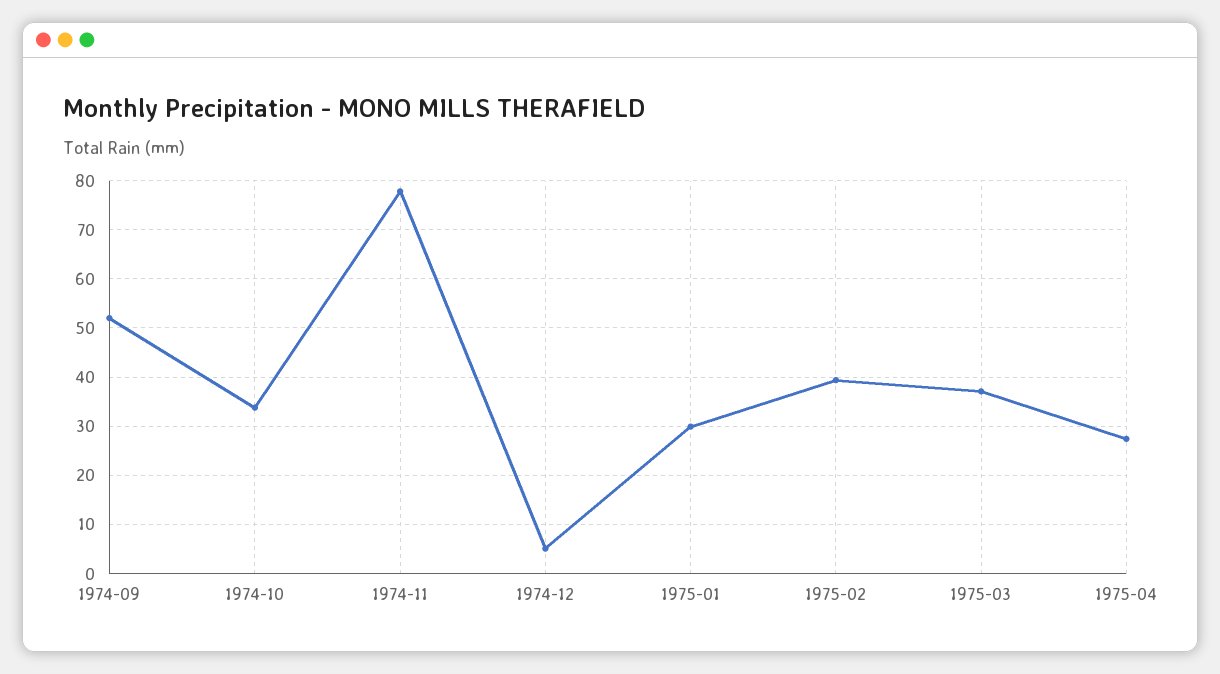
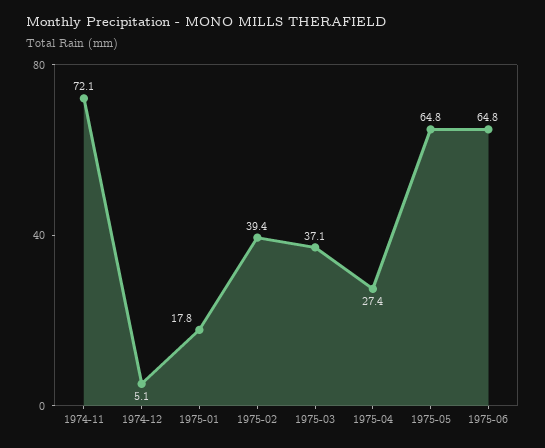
1974-09: 52 -> none
1974-10: 34 -> none
1974-11: 78 -> 72.1
1975-01: 30 -> 17.8
1975-05: none -> 64.8
1975-06: none -> 64.8

